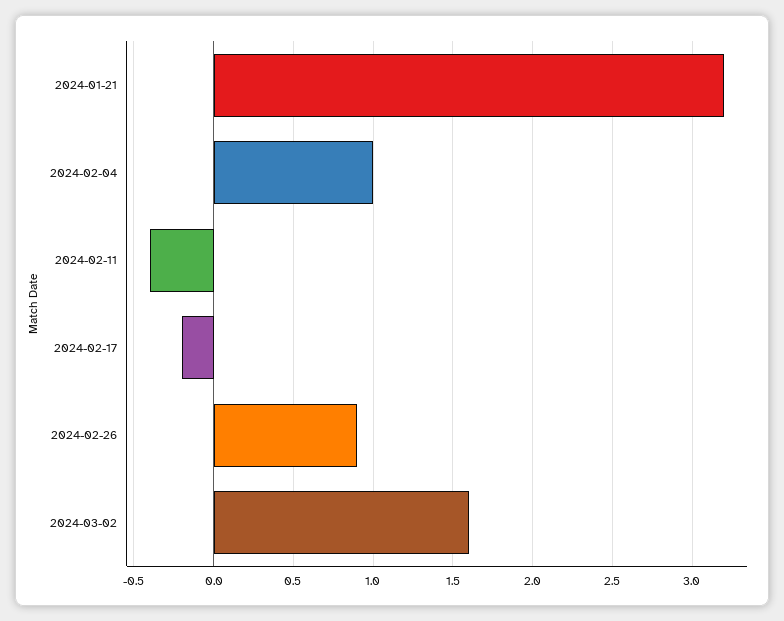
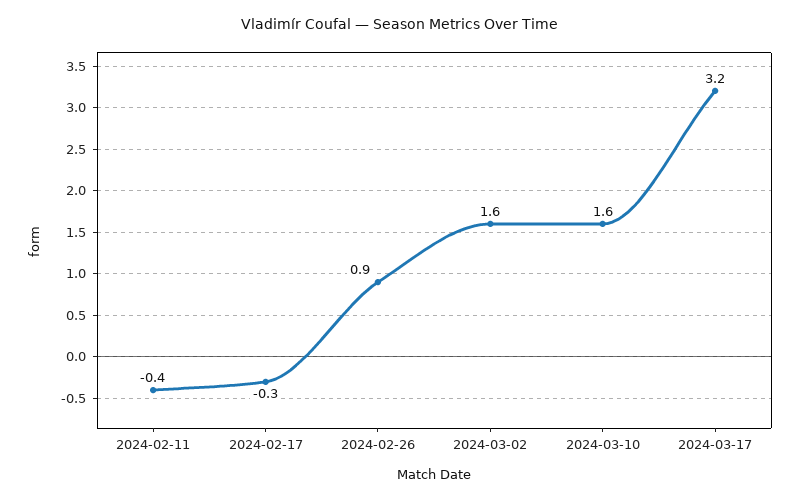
2024-01-21: 3.2 -> none
2024-02-04: 1 -> none
2024-02-17: -0.2 -> -0.3
2024-03-10: none -> 1.6
2024-03-17: none -> 3.2

